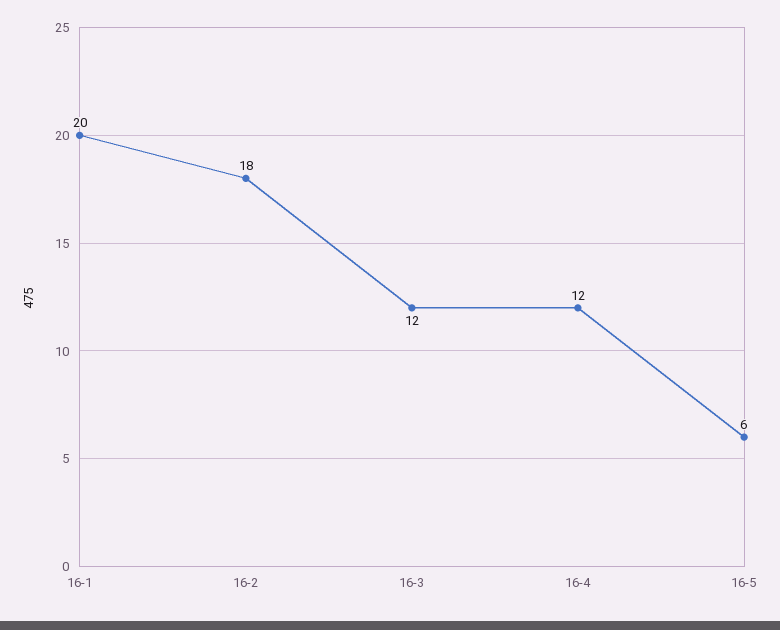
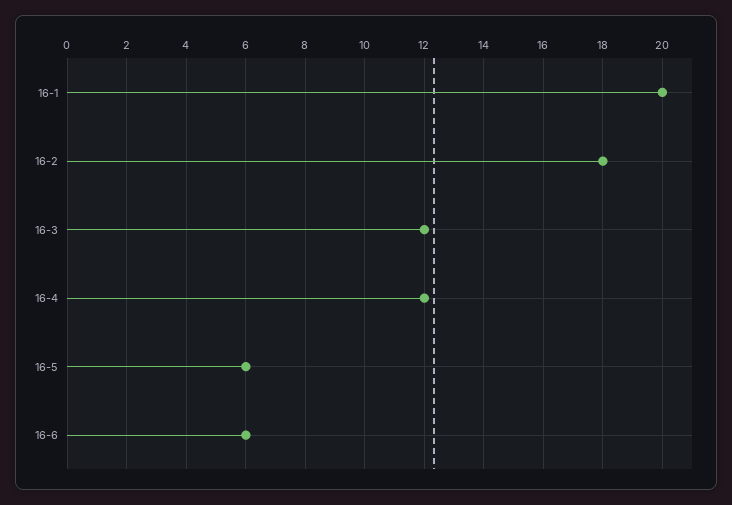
16-6: none -> 6

